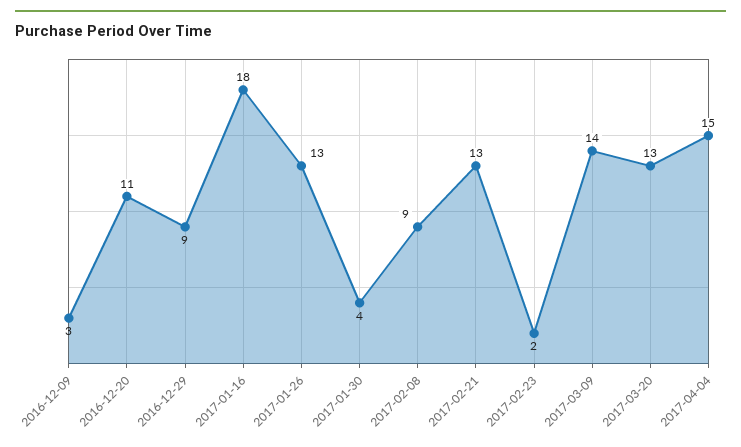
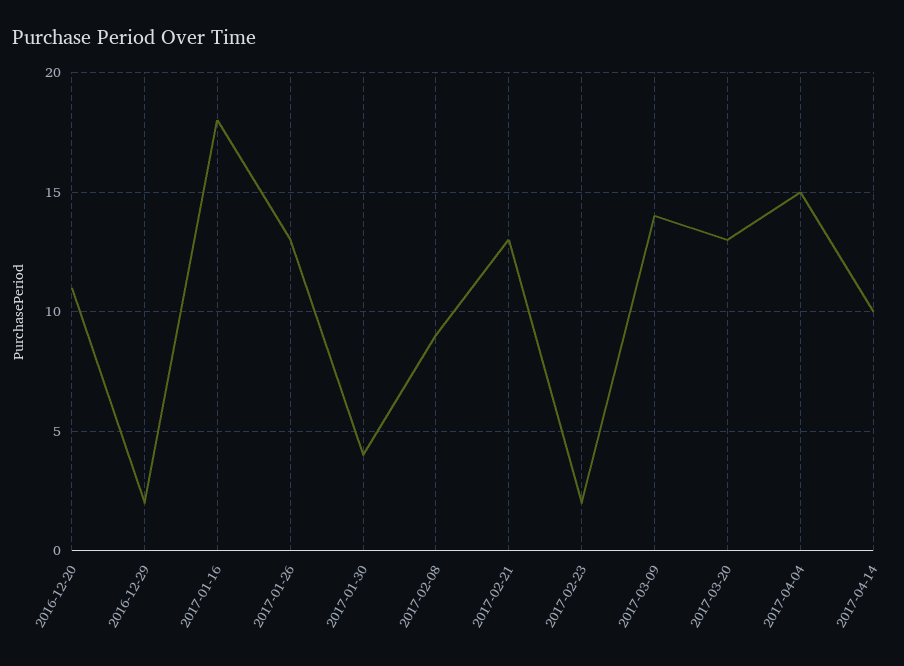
2016-12-09: 3 -> none
2016-12-29: 9 -> 2
2017-04-14: none -> 10

